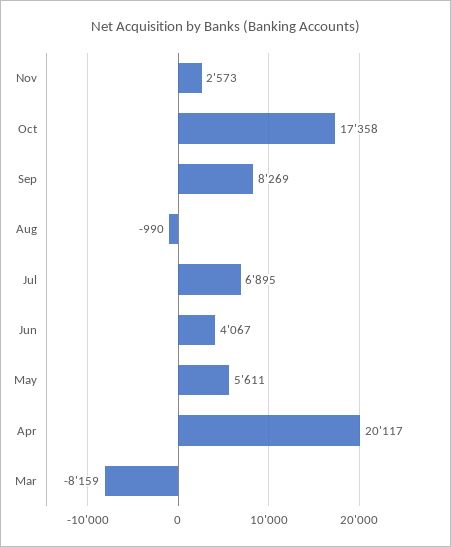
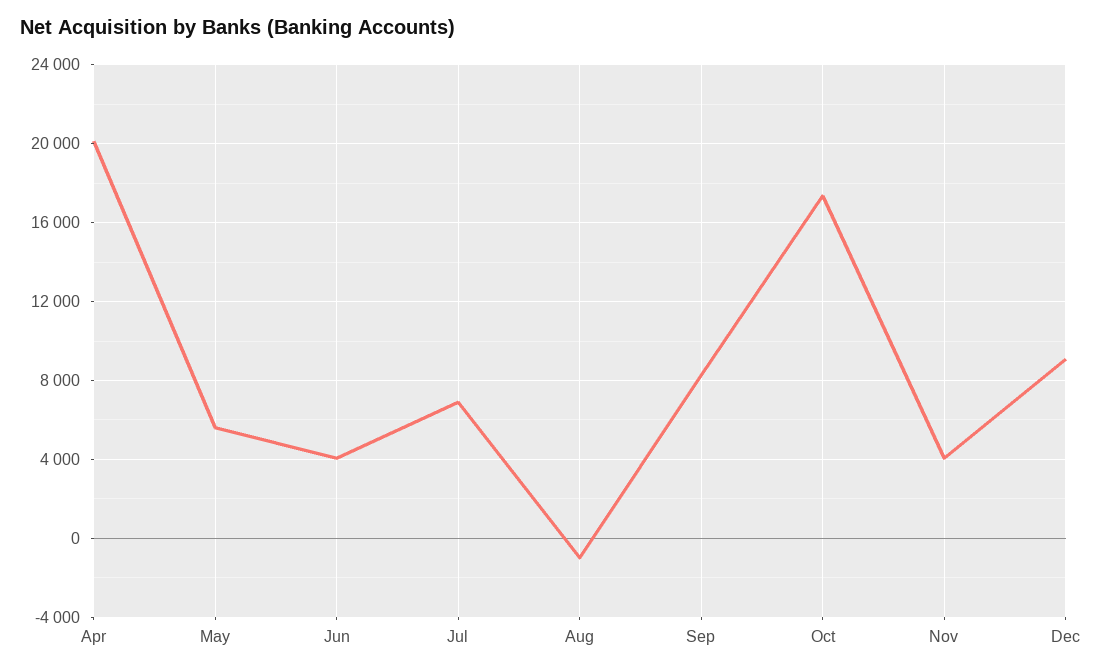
Nov: 2573 -> 4000
Mar: -8159 -> none
Dec: none -> 9000

